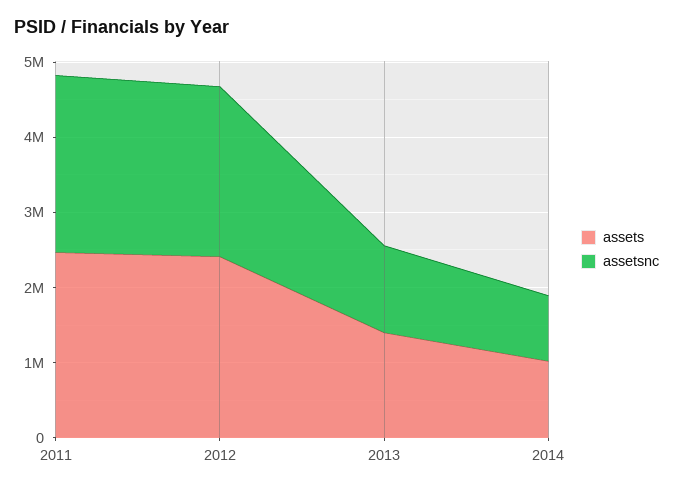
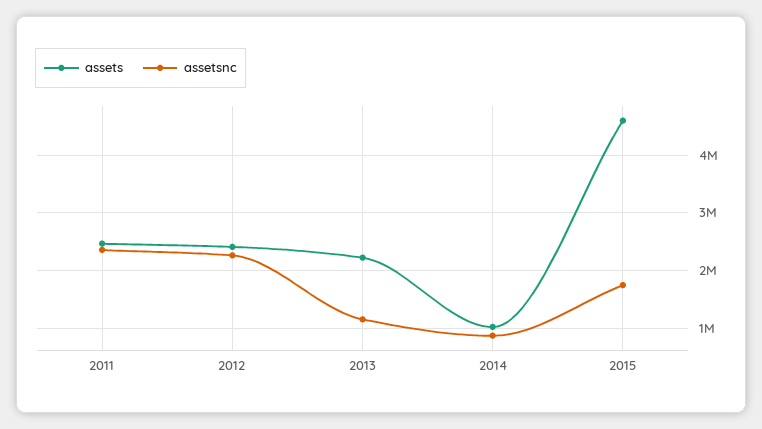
assets, 2013: 1400000 -> 2200000
assets, 2015: none -> 4600000
assetsnc, 2015: none -> 1800000

